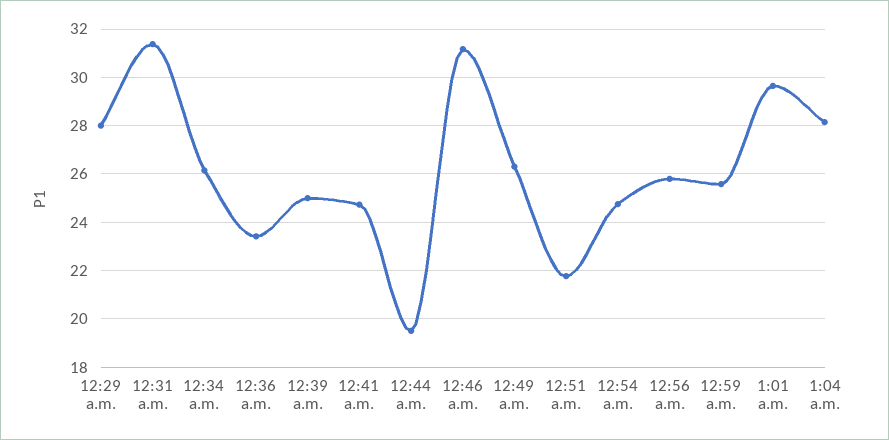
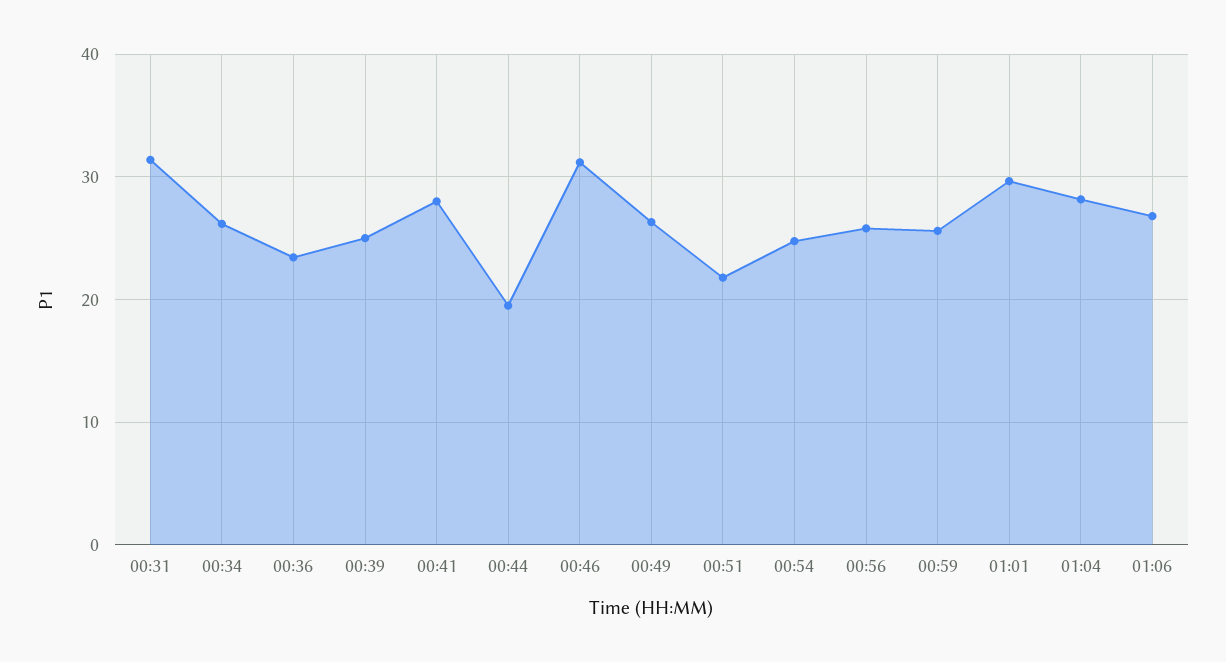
12:29 a.m.: 28 -> none
12:41 a.m.: 24.75 -> 28
01:06: none -> 27

